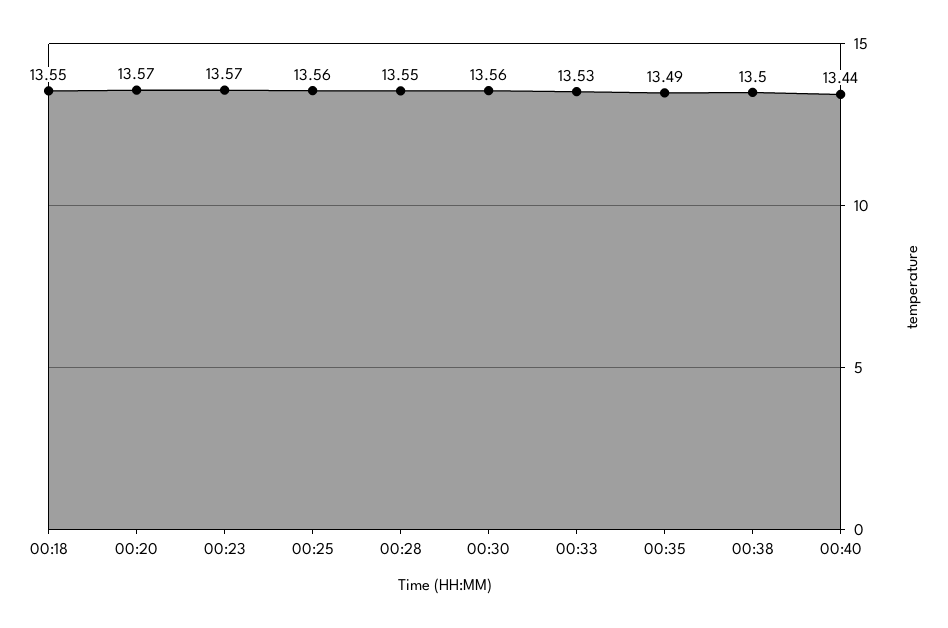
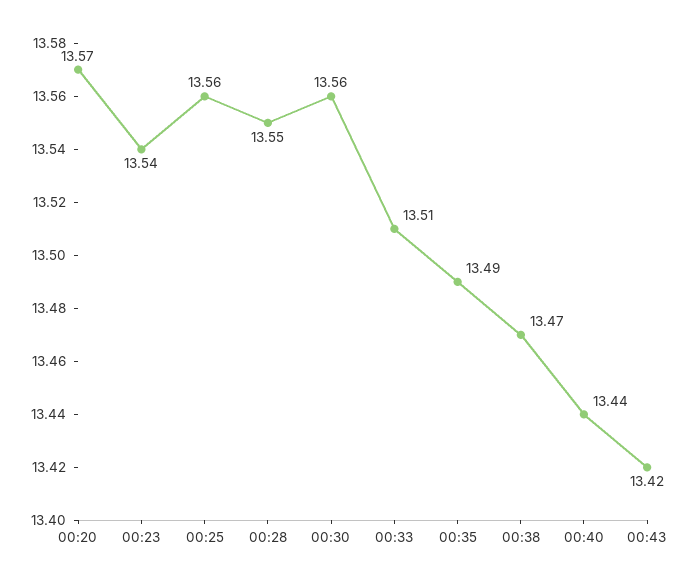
00:18: 13.55 -> none
00:23: 13.57 -> 13.54
00:33: 13.53 -> 13.51
00:38: 13.5 -> 13.47
00:43: none -> 13.42

